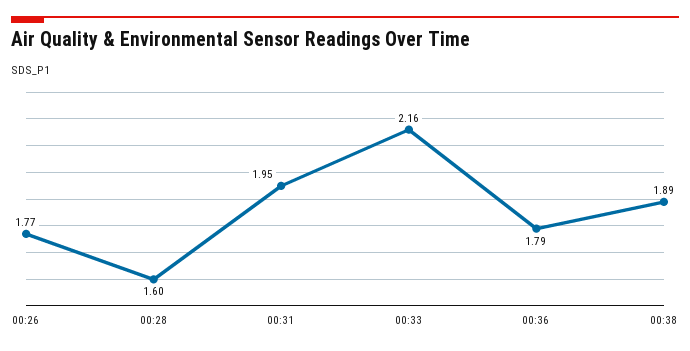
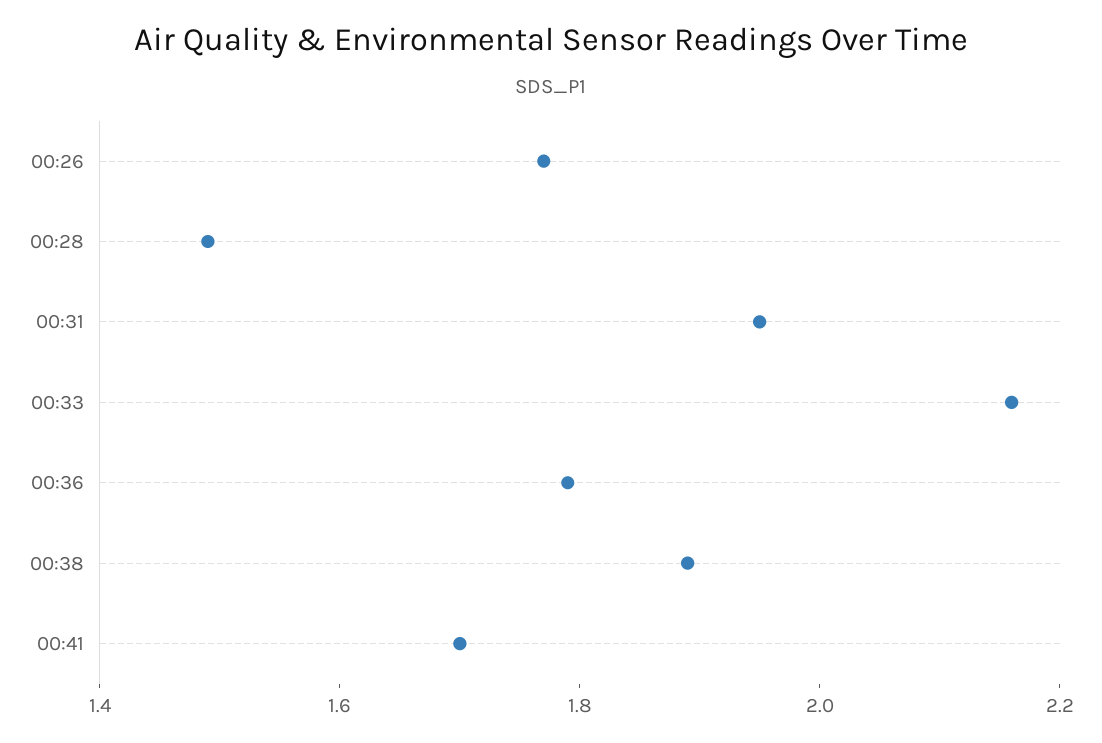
00:28: 1.6 -> 1.5
00:41: none -> 1.7

